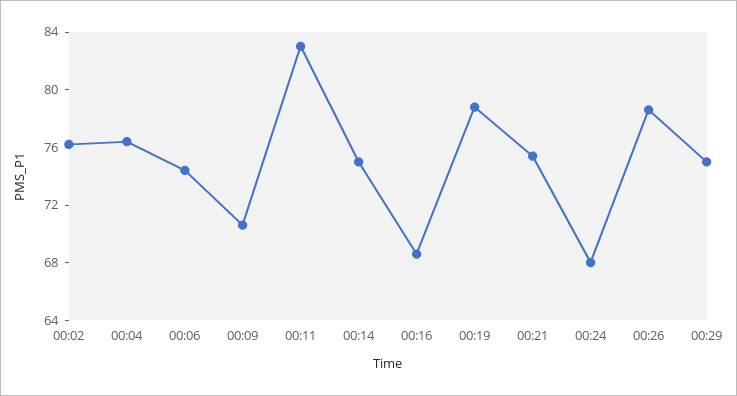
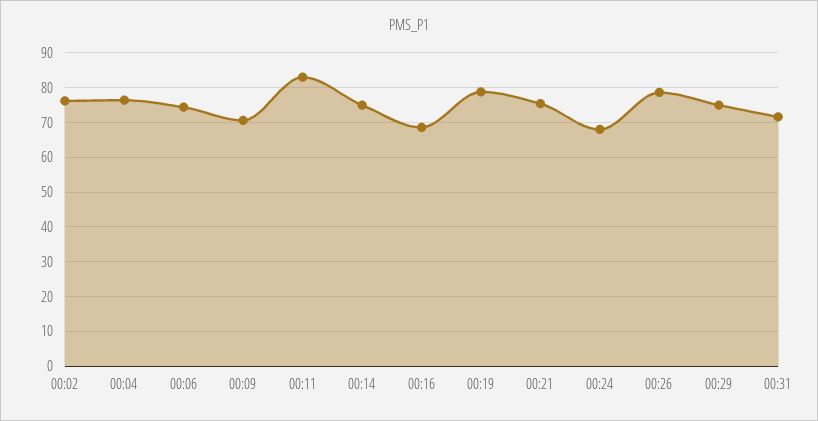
00:31: none -> 72

